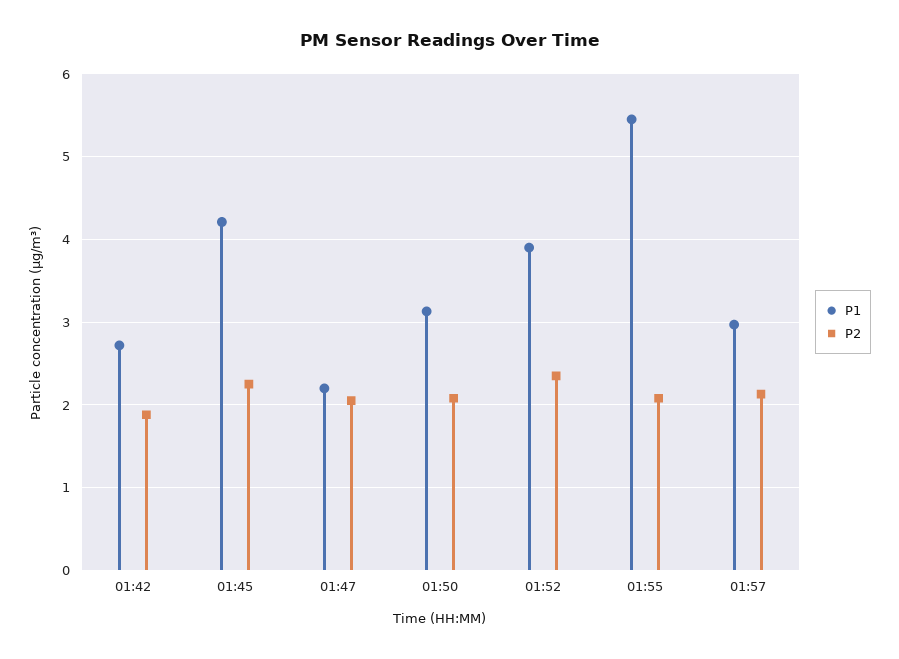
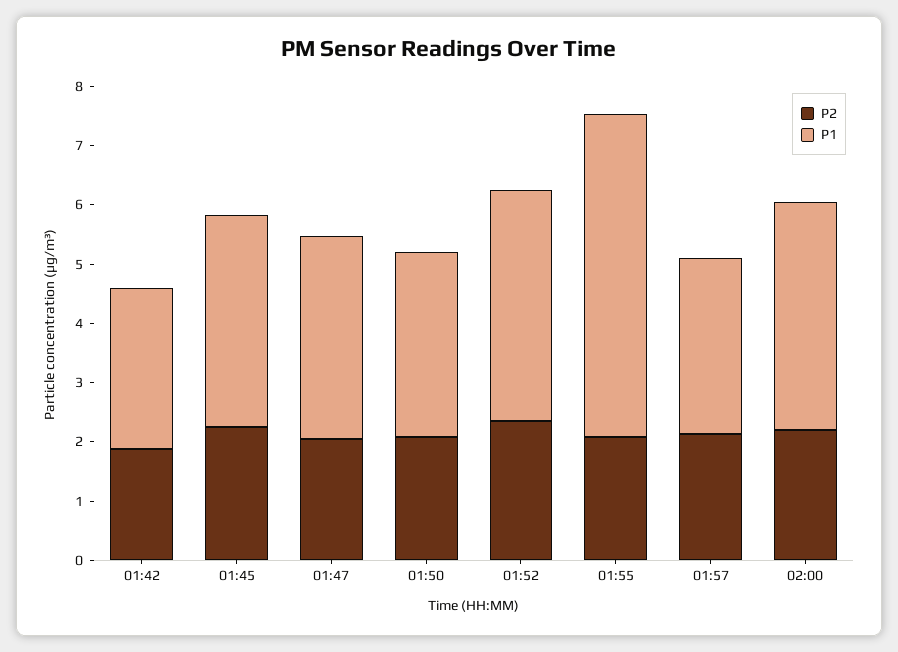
P1, 01:45: 4.2 -> 3.6
P1, 01:47: 2.2 -> 3.4
P2, 02:00: none -> 2.2
P1, 02:00: none -> 3.8

